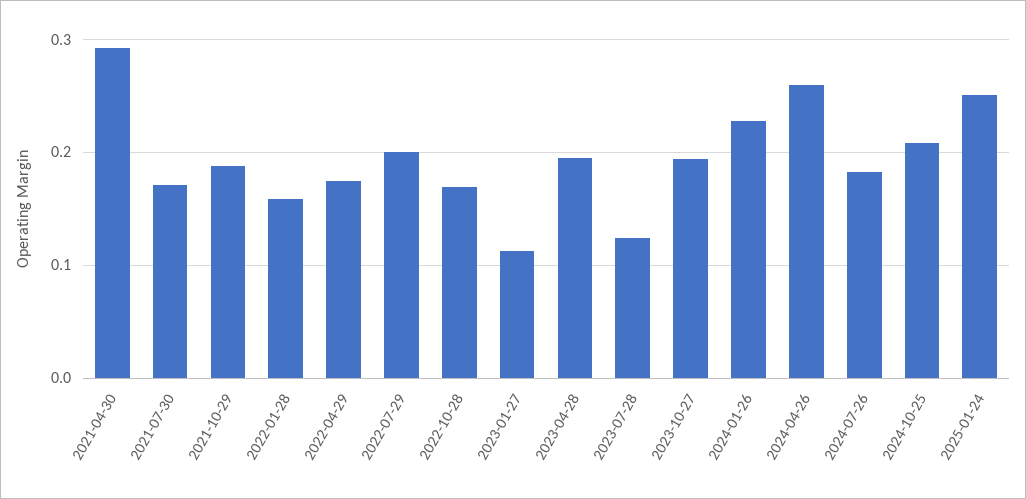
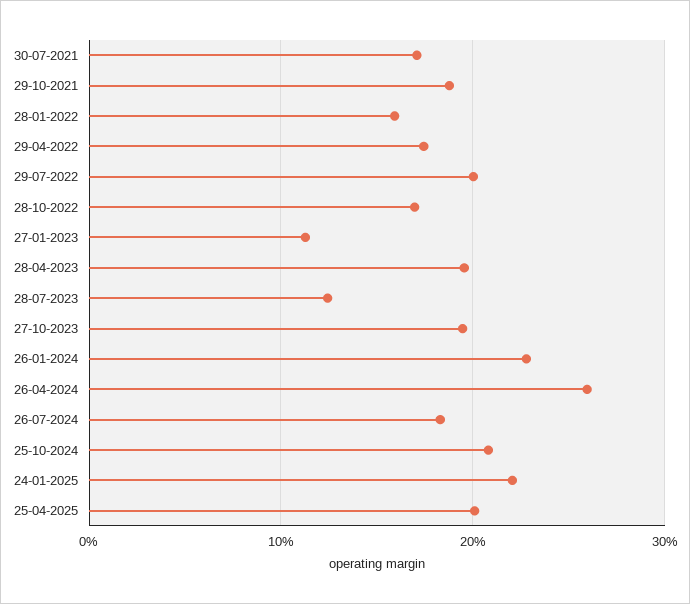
2021-04-30: 0.29 -> none
2025-01-24: 0.25 -> 0.22
25-04-2025: none -> 0.2

